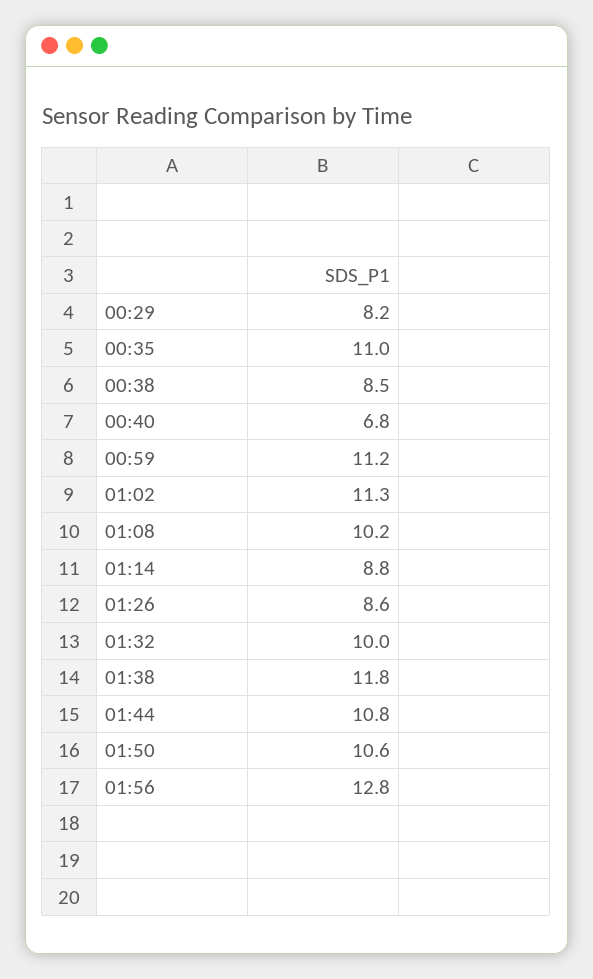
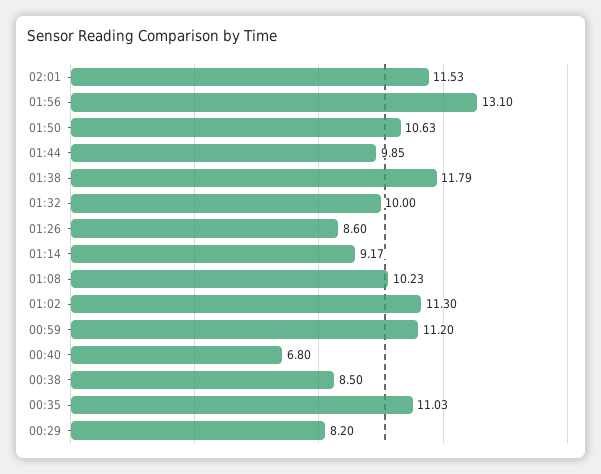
01:14: 8.8 -> 9.17
01:44: 10.8 -> 9.85
01:56: 12.8 -> 13.1
02:01: none -> 11.53

